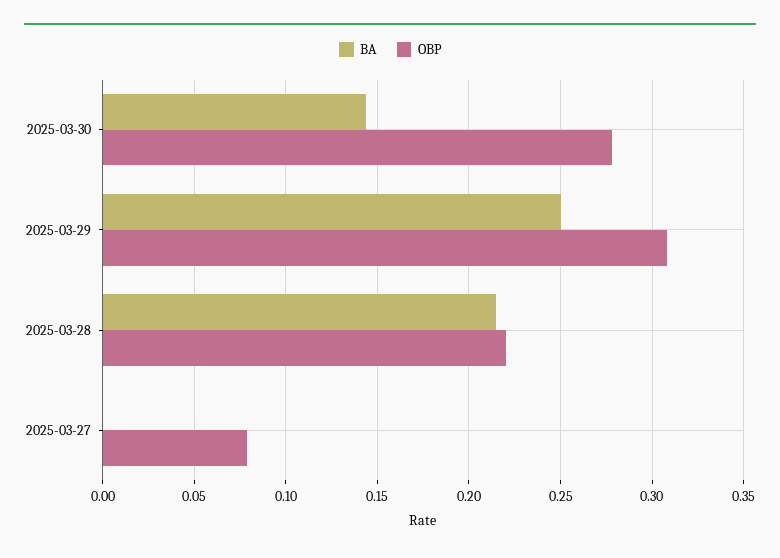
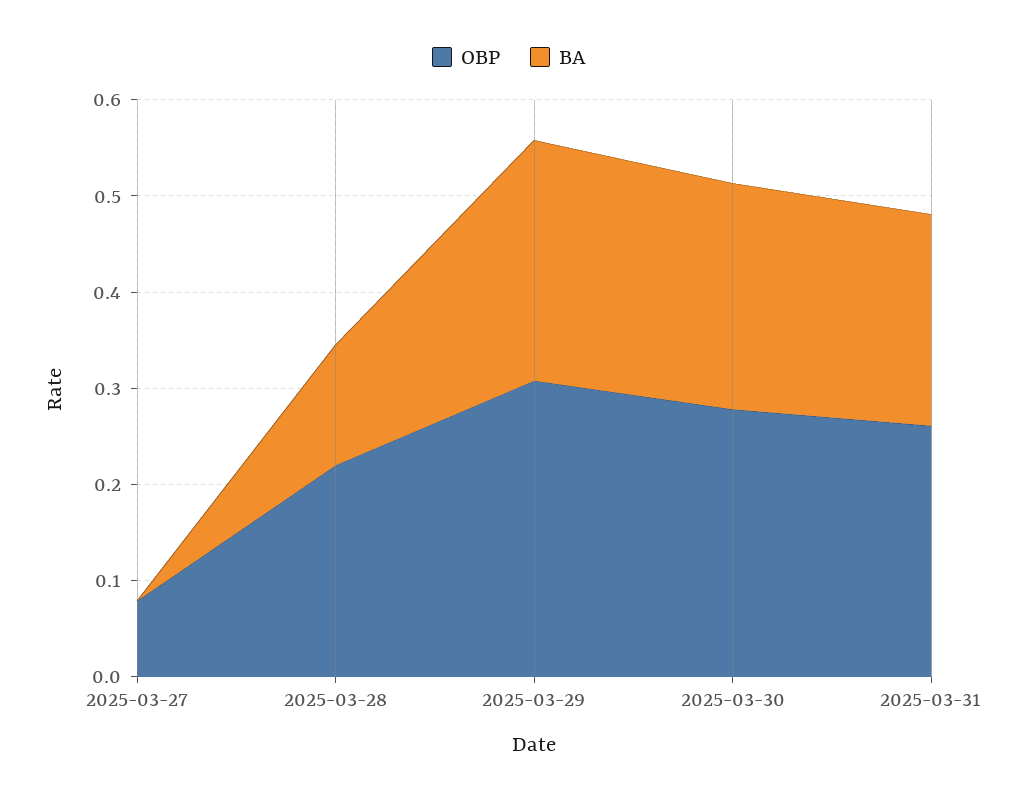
BA, 2025-03-30: 0.145 -> 0.24
BA, 2025-03-28: 0.215 -> 0.12
OBP, 2025-03-31: none -> 0.26
BA, 2025-03-31: none -> 0.22

